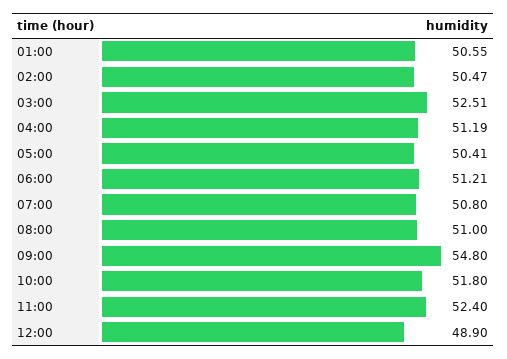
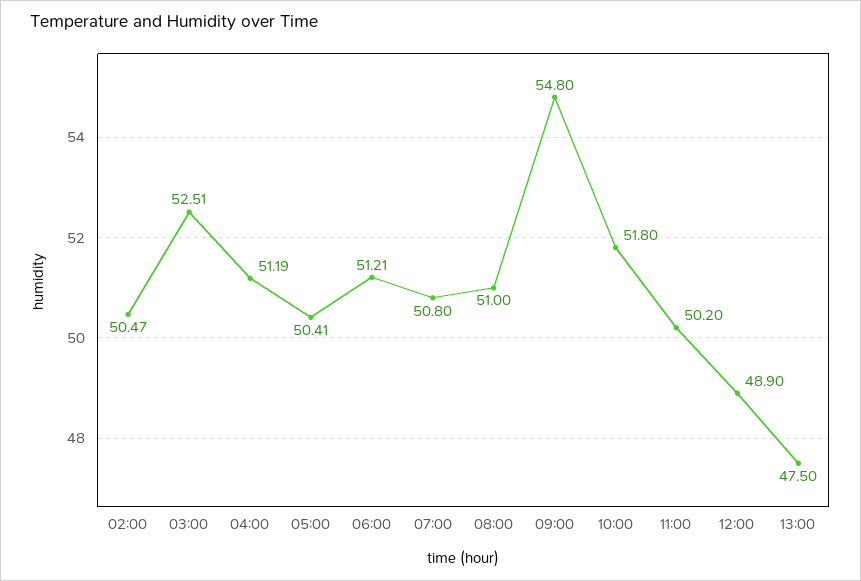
01:00: 50.55 -> none
11:00: 52.4 -> 50.2
13:00: none -> 47.5

